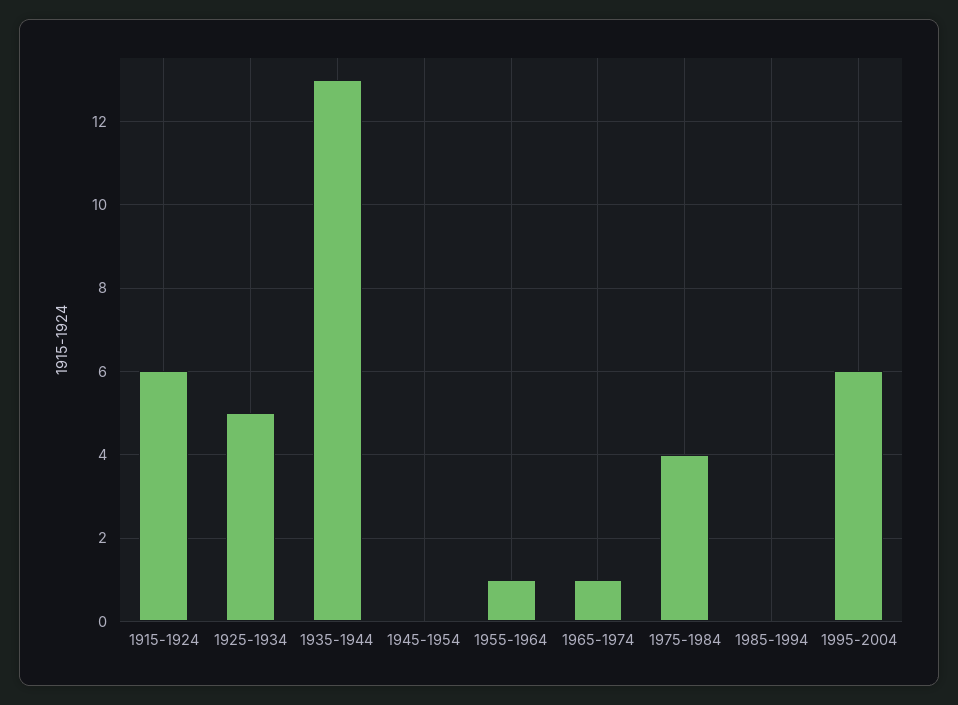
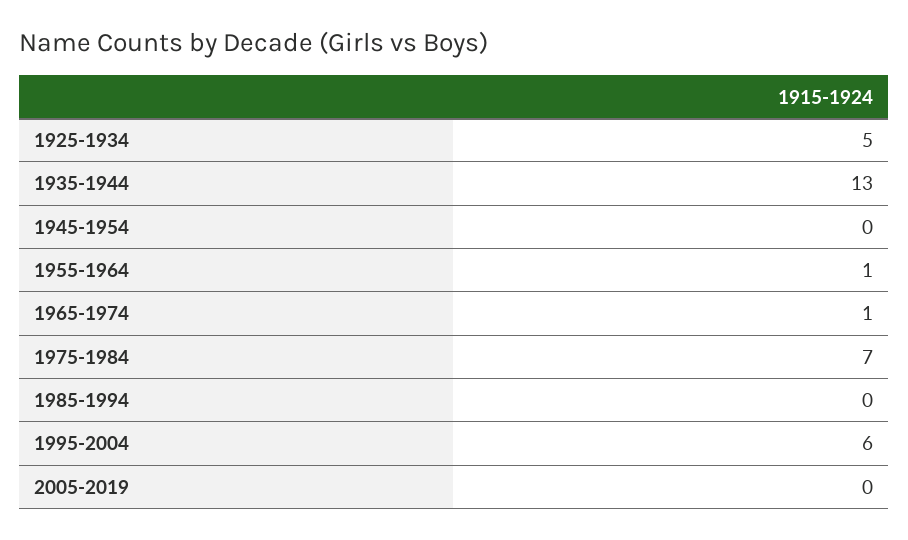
1915-1924: 6 -> none
1975-1984: 4 -> 7
2005-2019: none -> 0

